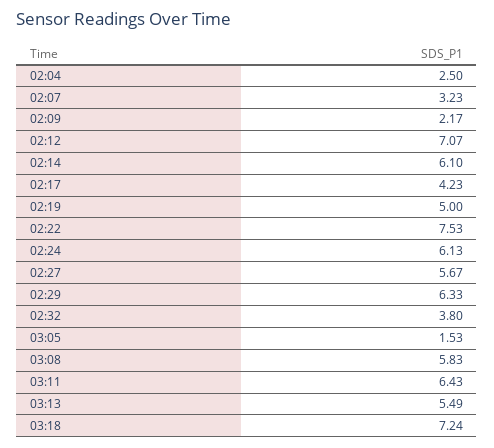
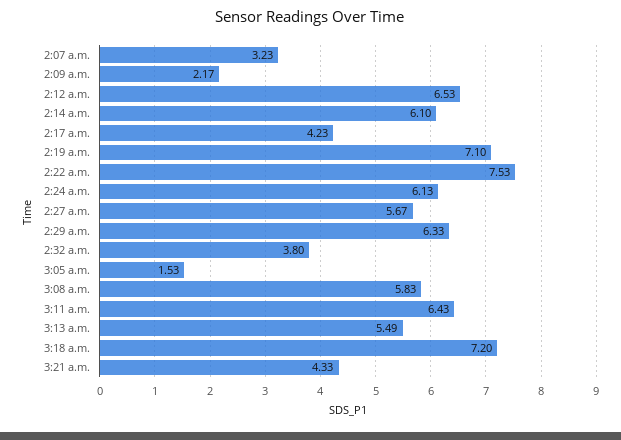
02:04: 2.5 -> none
02:12: 7.07 -> 6.53
02:19: 5 -> 7.1
03:18: 7.24 -> 7.2
3:21 a.m.: none -> 4.33

